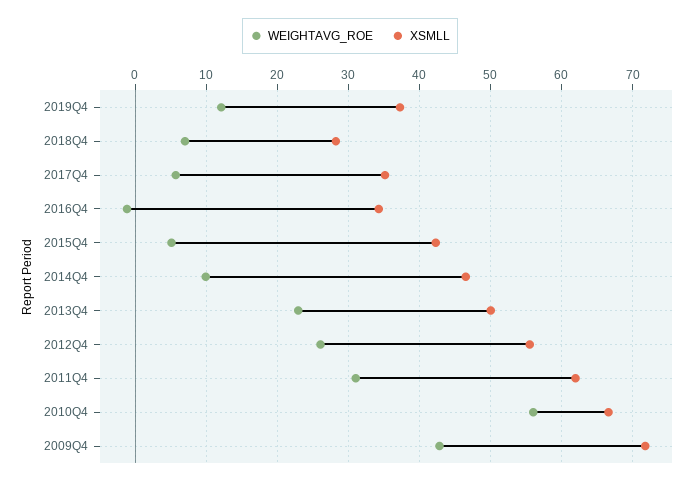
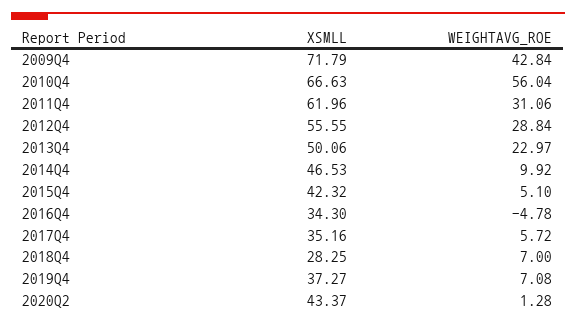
WEIGHTAVG_ROE, 2019Q4: 12 -> 7.08
WEIGHTAVG_ROE, 2016Q4: -1 -> -4.78
WEIGHTAVG_ROE, 2012Q4: 26 -> 28.84
XSMLL, 2020Q2: none -> 43.37
WEIGHTAVG_ROE, 2020Q2: none -> 1.28

